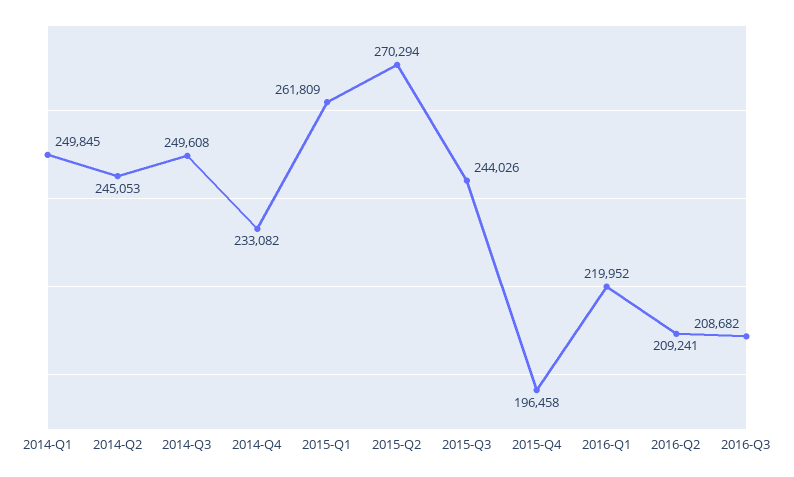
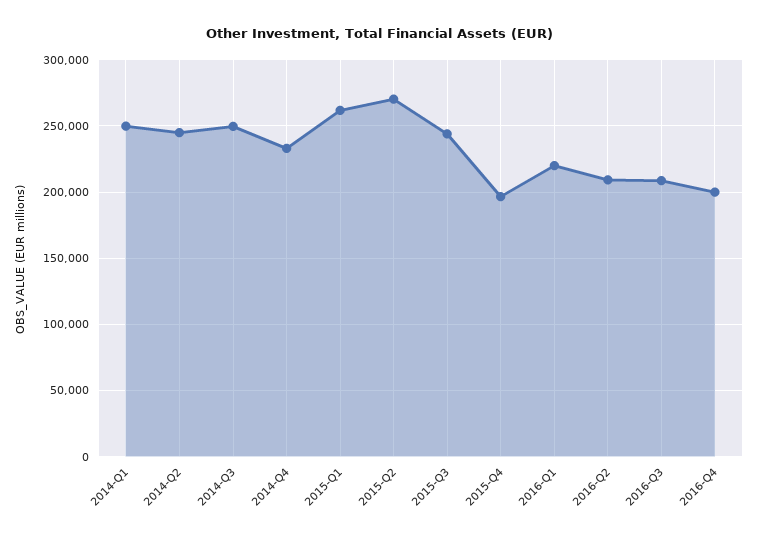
2016-Q4: none -> 200000

